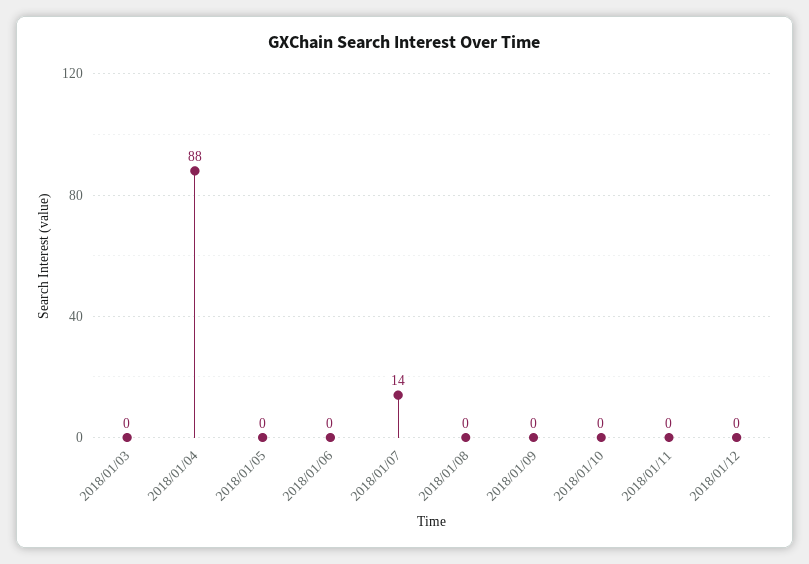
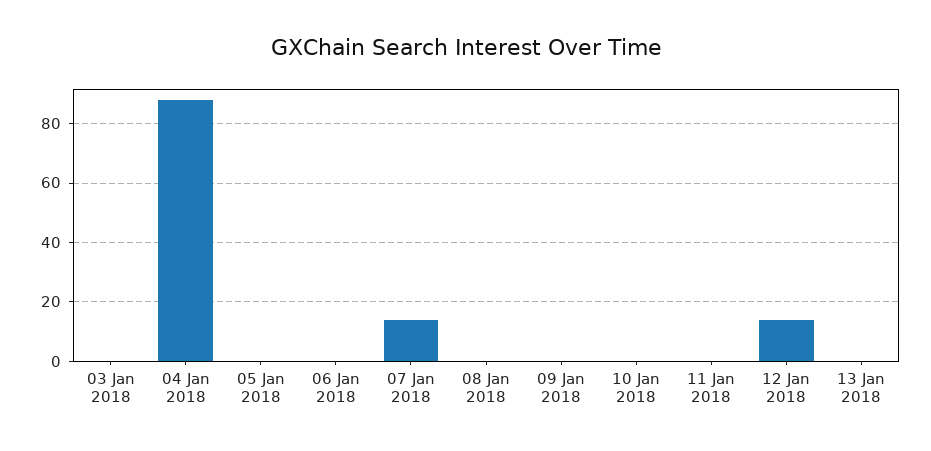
2018/01/12: 0 -> 15
13 Jan 2018: none -> 0

